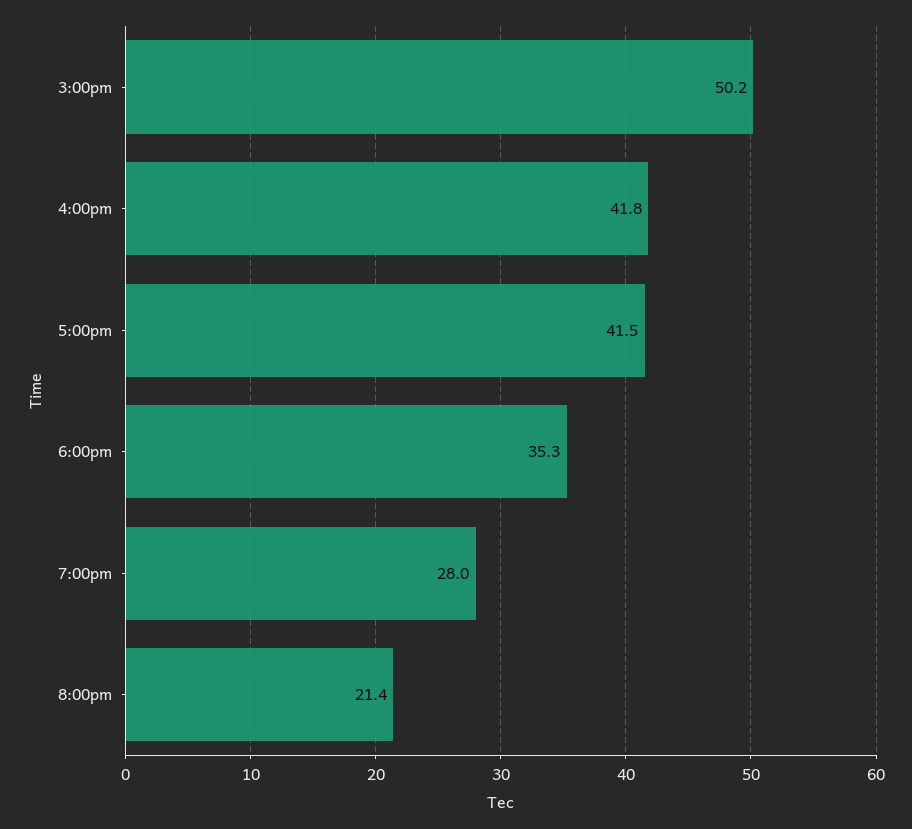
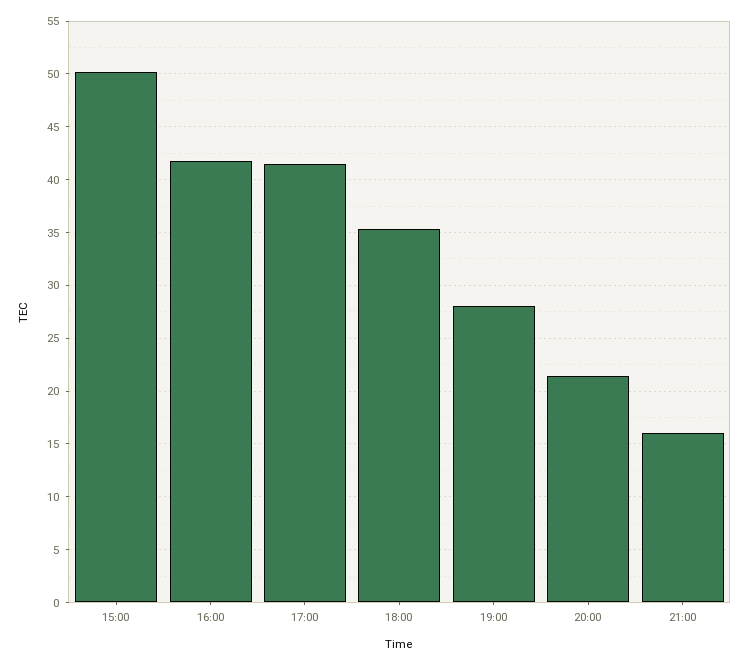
21:00: none -> 16

